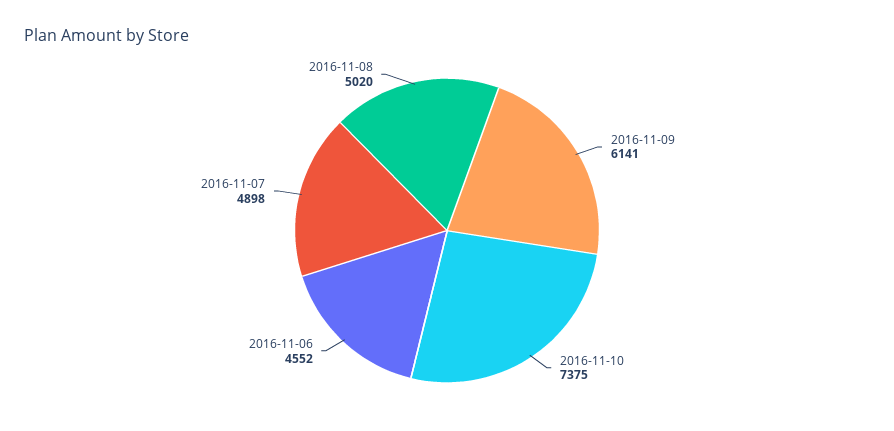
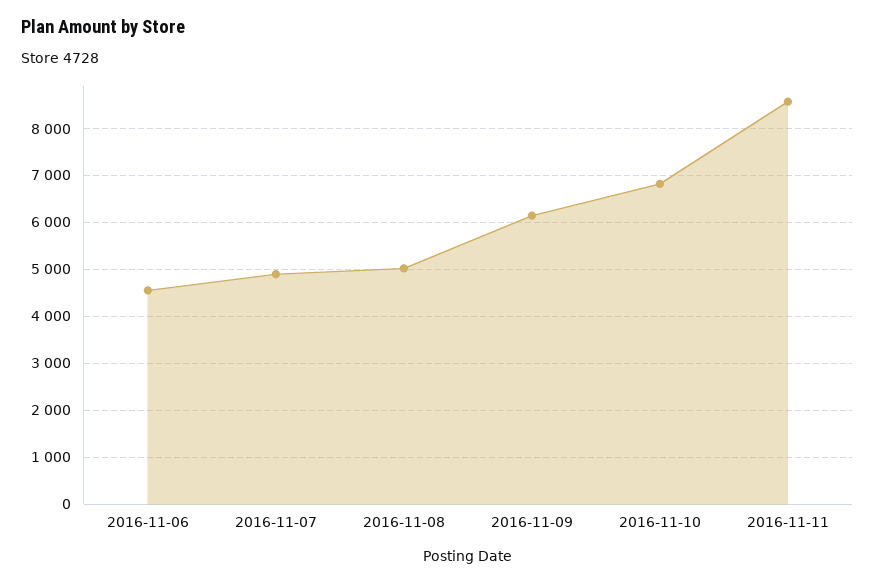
2016-11-10: 7375 -> 6800
2016-11-11: none -> 8600

